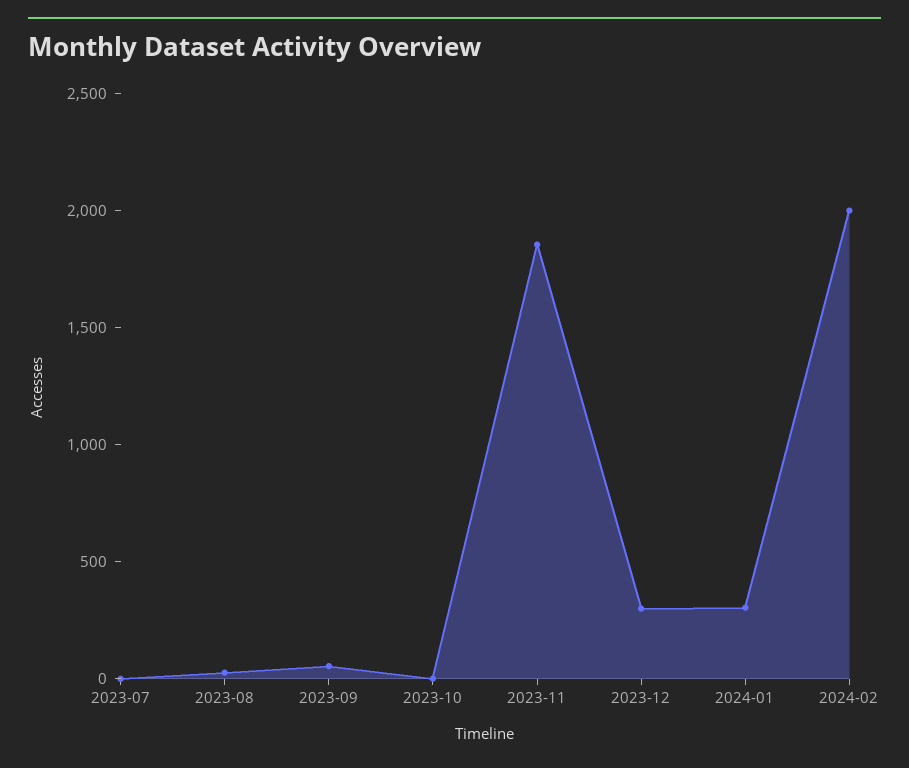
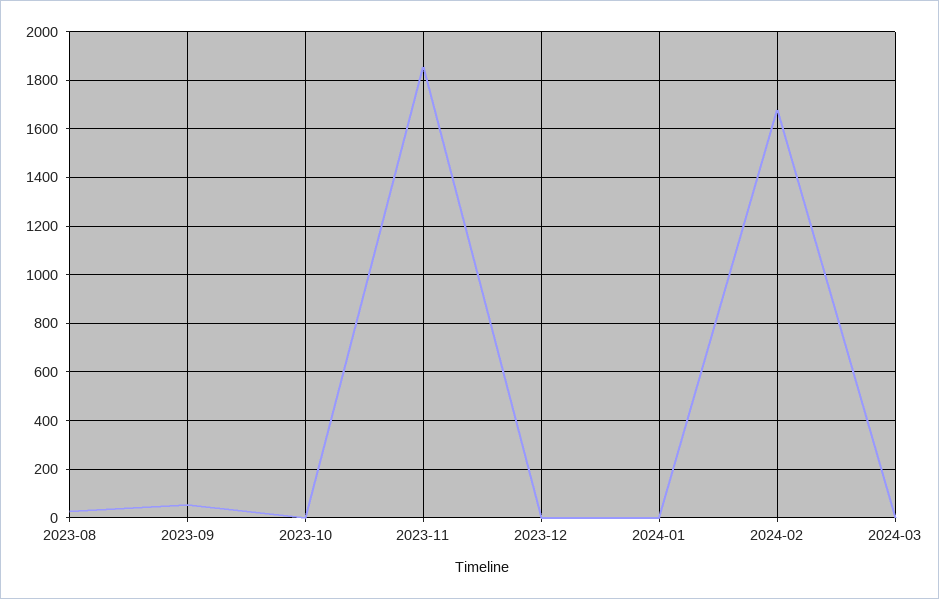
2023-07: 0 -> none
2023-12: 300 -> 0
2024-01: 300 -> 0
2024-02: 2000 -> 1675
2024-03: none -> 0

